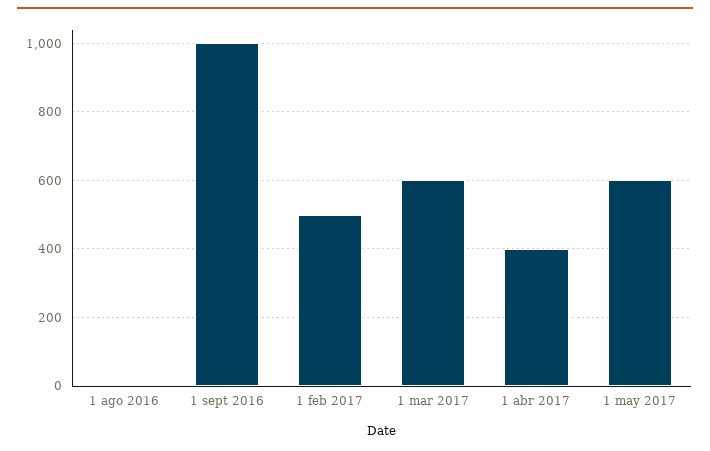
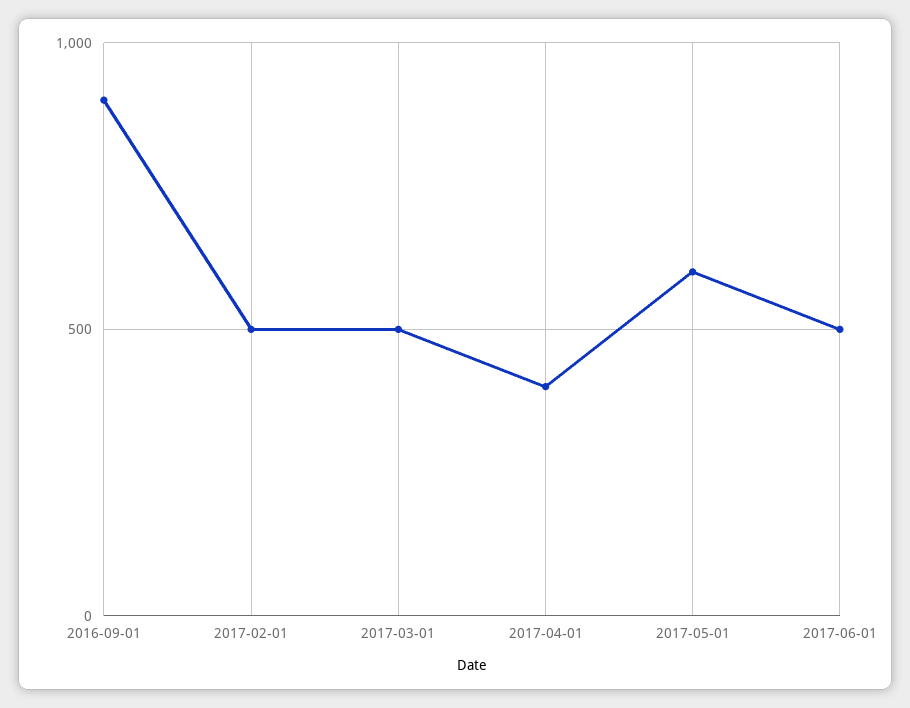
1 ago 2016: 0 -> none
1 sept 2016: 1000 -> 900
1 mar 2017: 600 -> 500
2017-06-01: none -> 500

